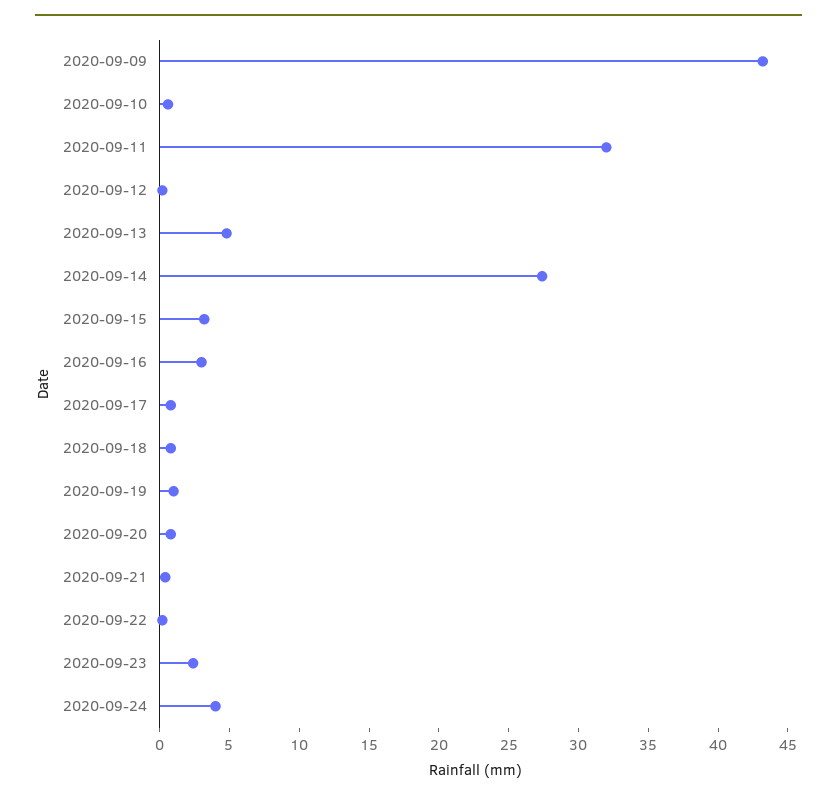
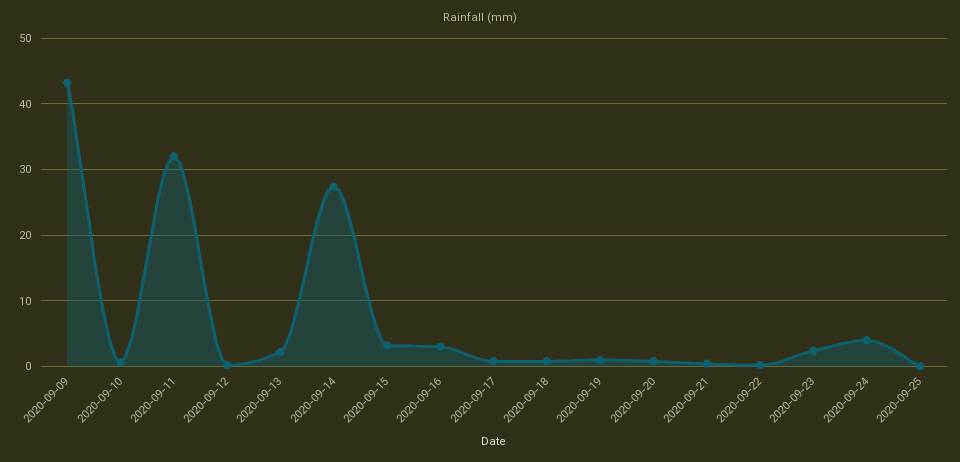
2020-09-13: 5 -> 2
2020-09-25: none -> 0

